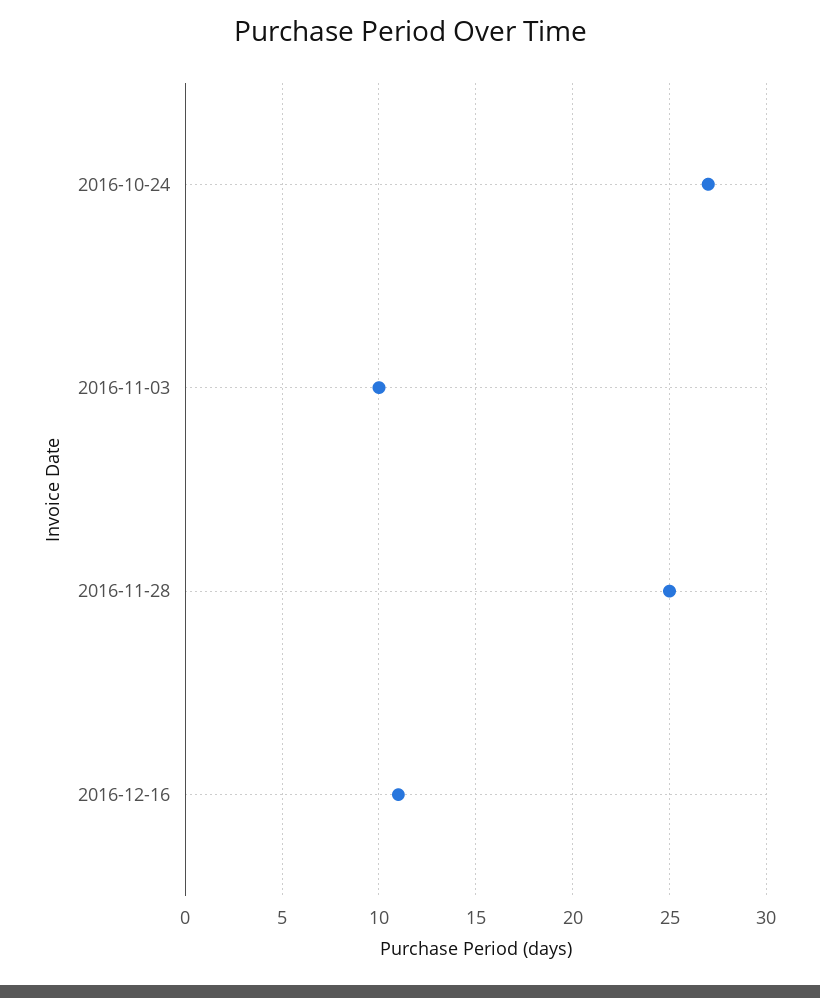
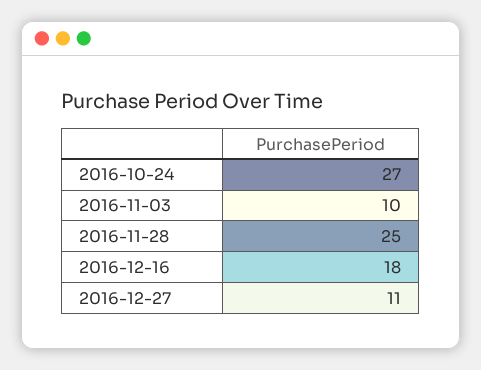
2016-12-16: 11 -> 18
2016-12-27: none -> 11

